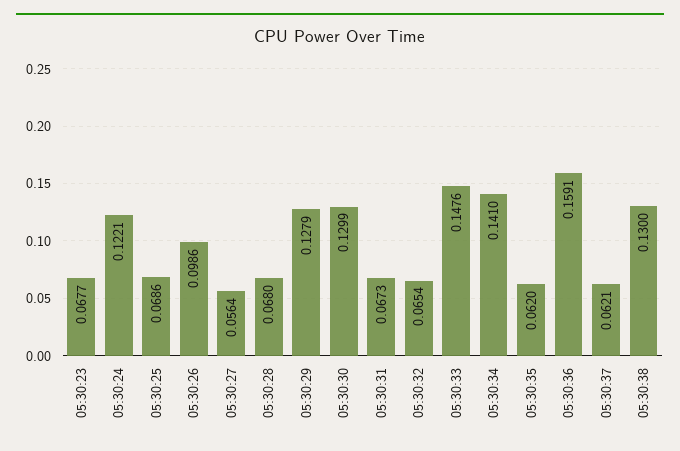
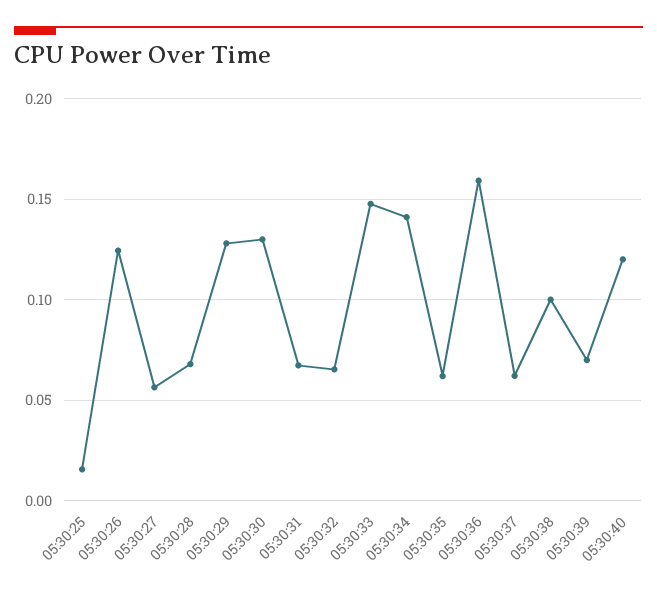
05:30:23: 0.0677 -> none
05:30:24: 0.1221 -> none
05:30:25: 0.0686 -> 0.015
05:30:26: 0.0986 -> 0.125
05:30:38: 0.13 -> 0.1
05:30:39: none -> 0.07
05:30:40: none -> 0.12

